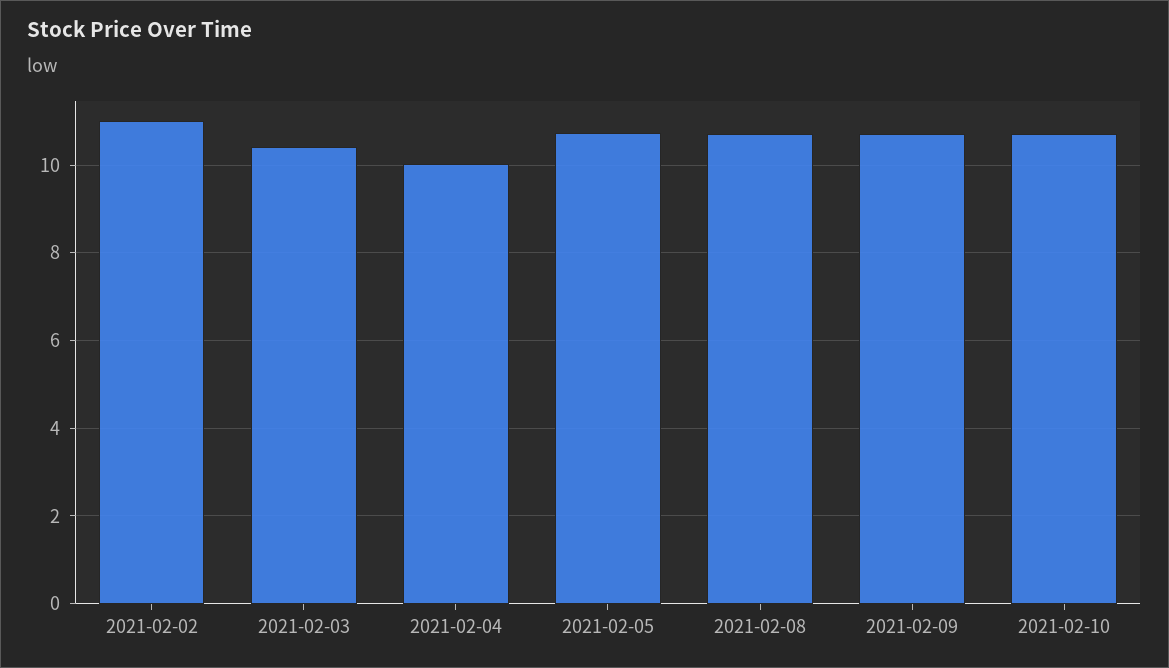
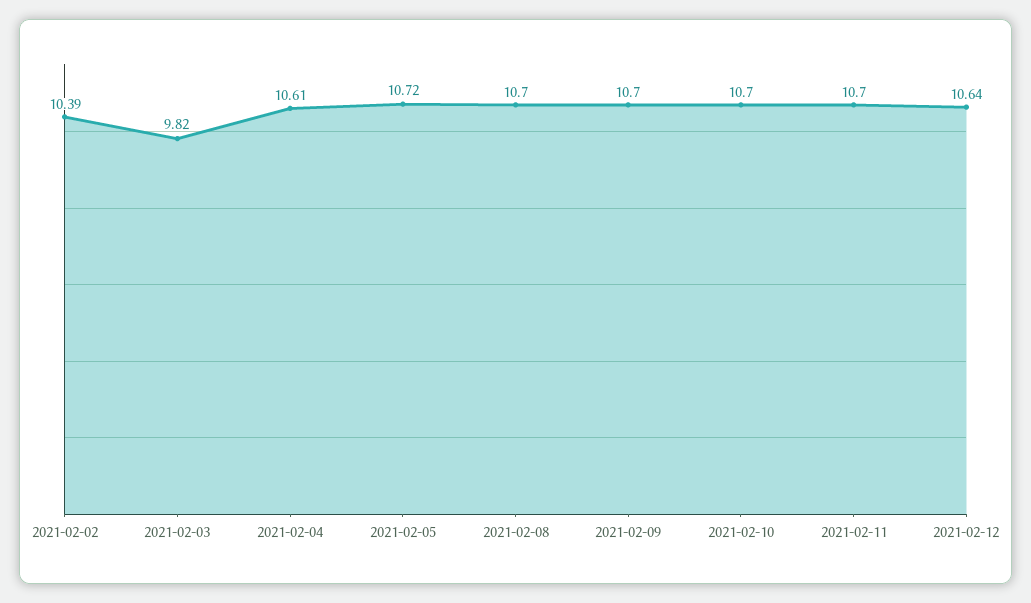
2021-02-02: 11 -> 10.39
2021-02-03: 10.4 -> 9.82
2021-02-04: 10 -> 10.61
2021-02-11: none -> 10.7
2021-02-12: none -> 10.64

